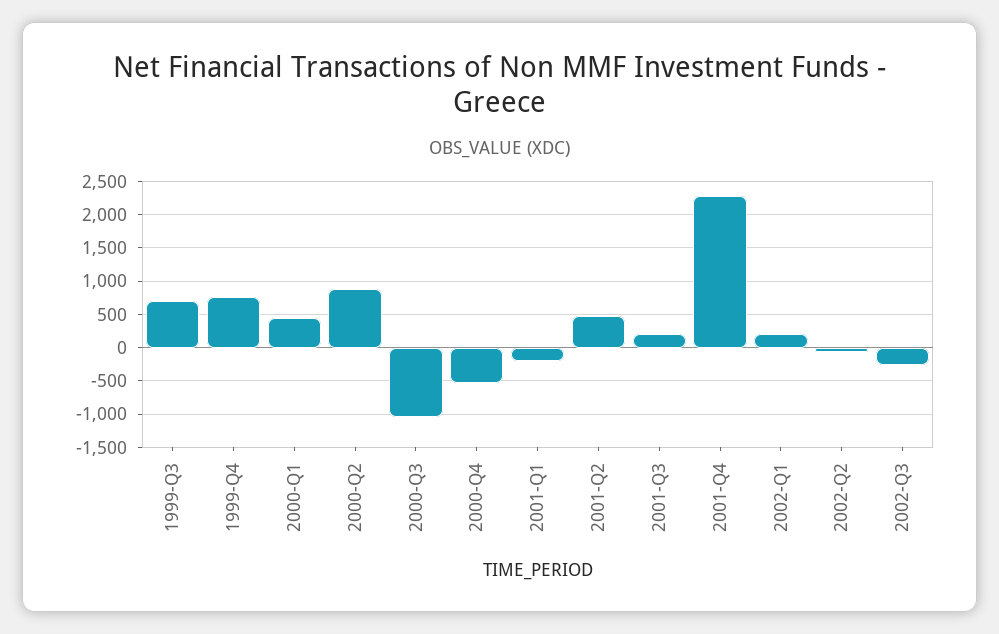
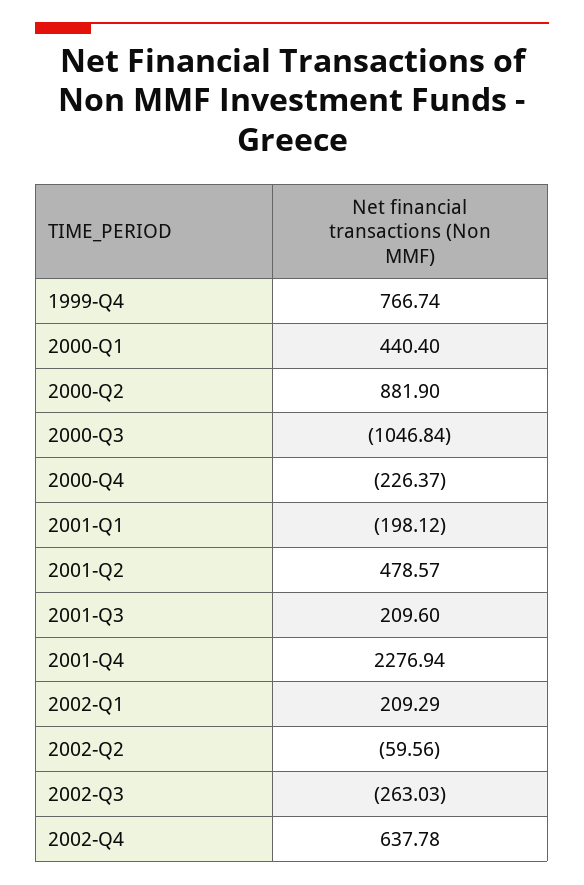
1999-Q3: 700 -> none
2000-Q4: -500 -> -226.37
2002-Q4: none -> 637.78

